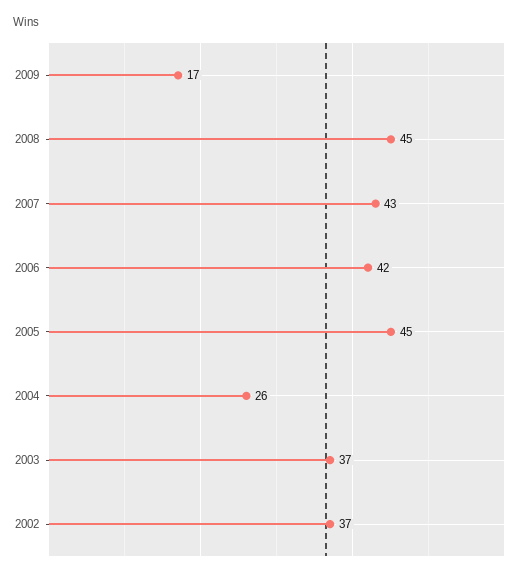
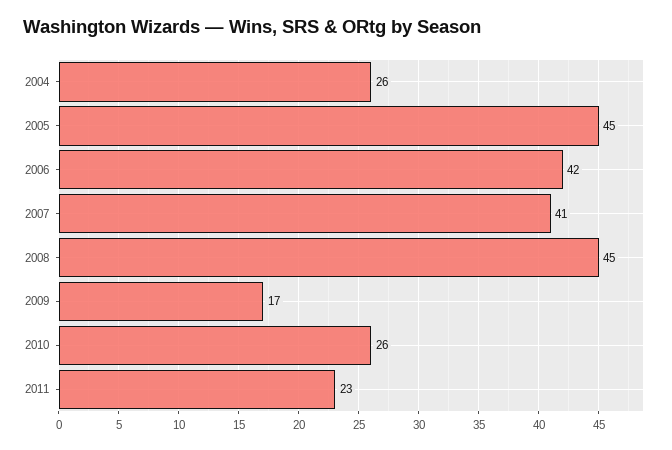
2007: 43 -> 41
2003: 37 -> none
2002: 37 -> none
2010: none -> 26
2011: none -> 23

